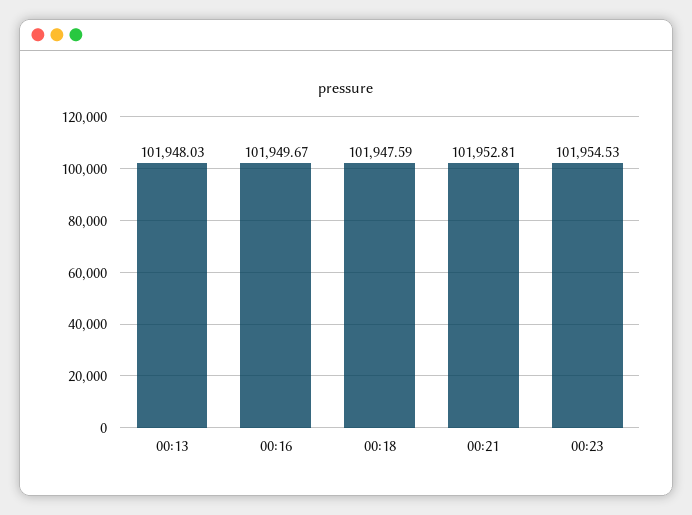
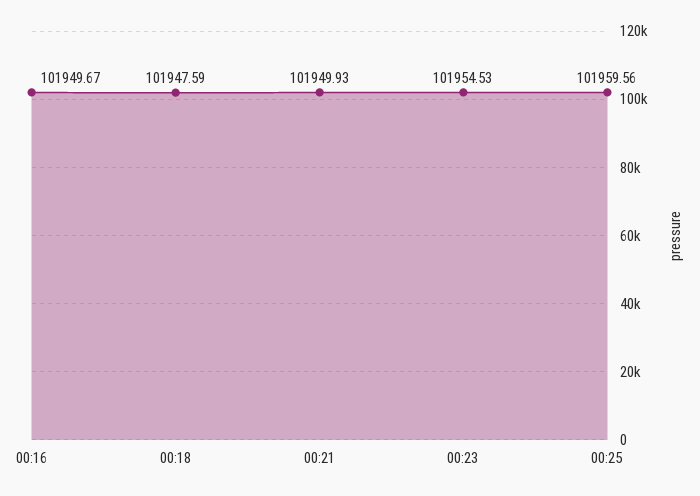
00:13: 101948.03 -> none
00:21: 101952.81 -> 101949.93
00:25: none -> 101959.56

